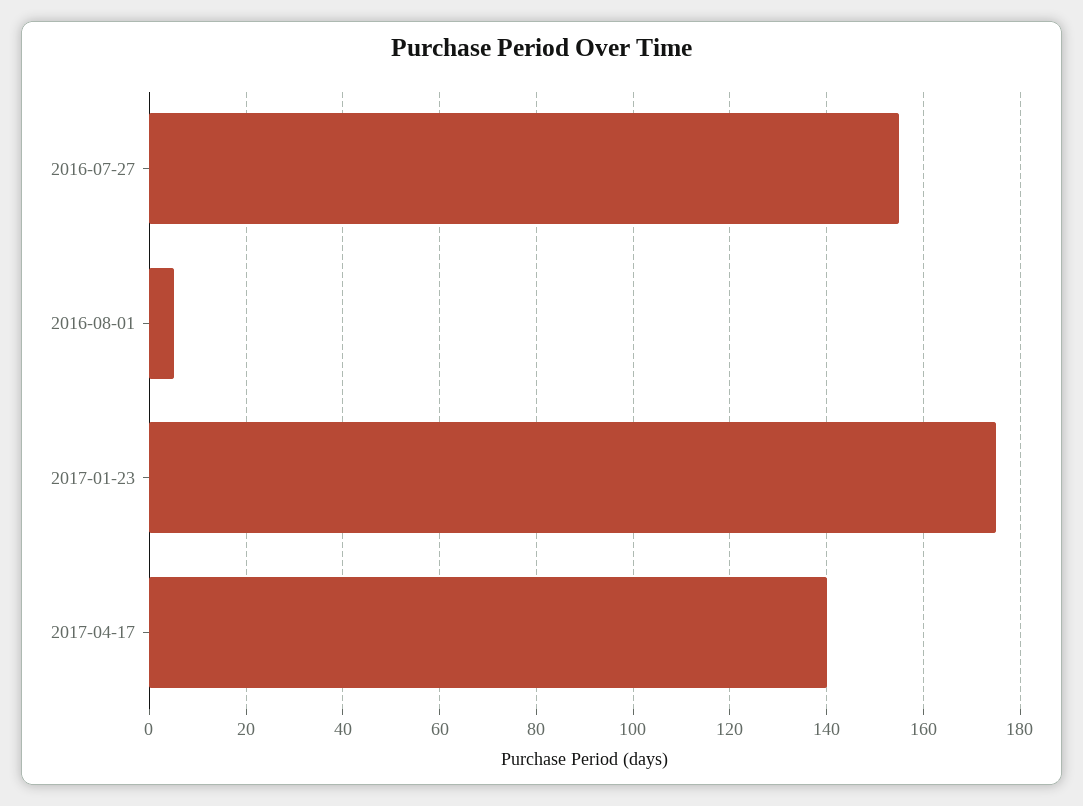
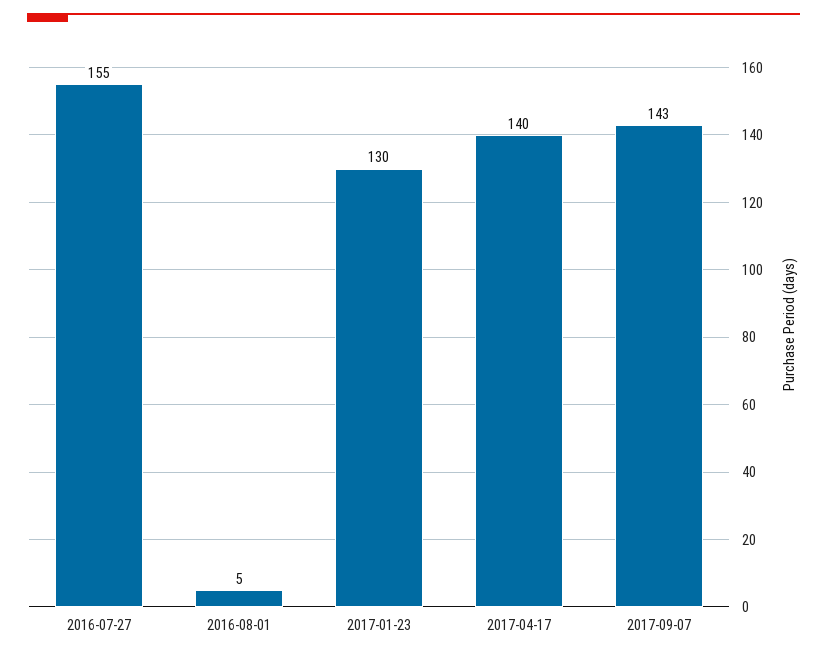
2017-01-23: 175 -> 130
2017-09-07: none -> 143

